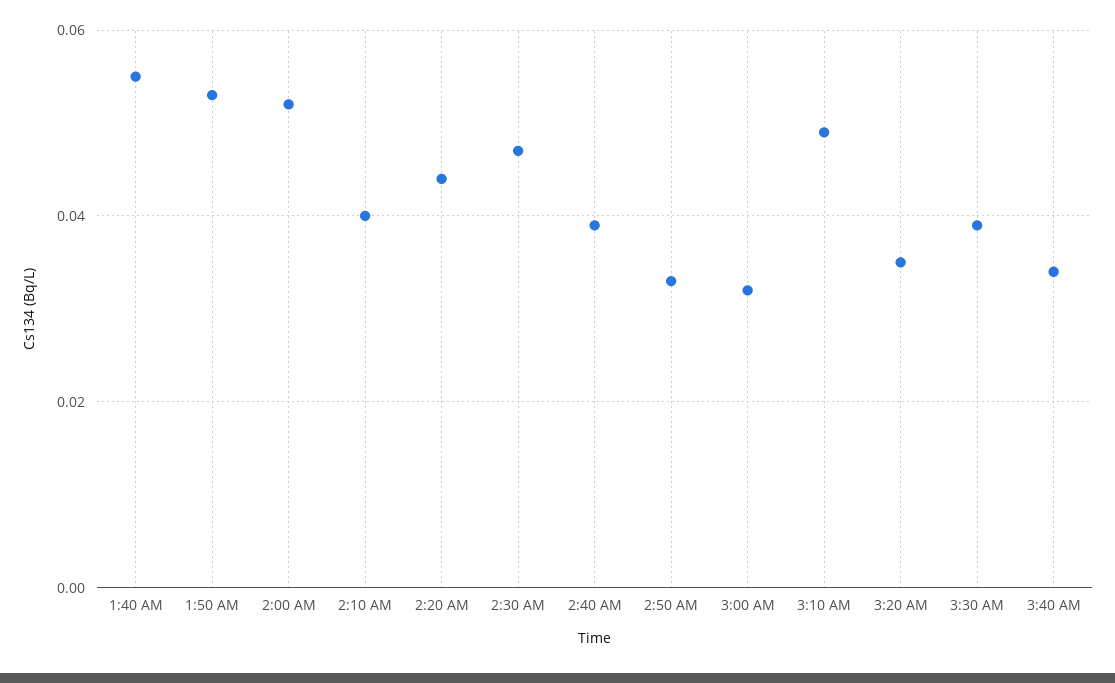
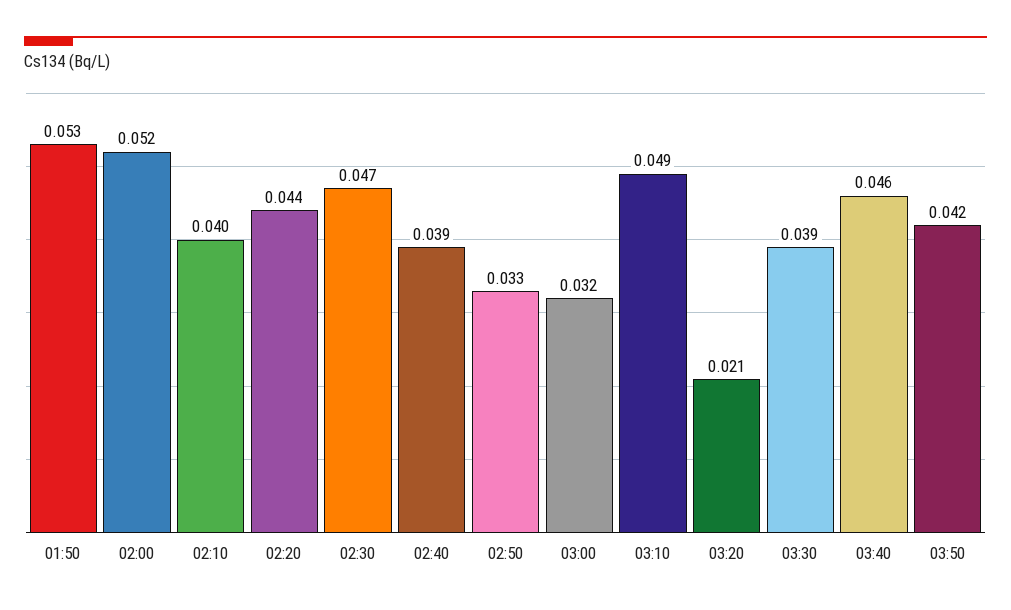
1:40 AM: 0.055 -> none
3:20 AM: 0.035 -> 0.021
3:40 AM: 0.035 -> 0.046
03:50: none -> 0.042

